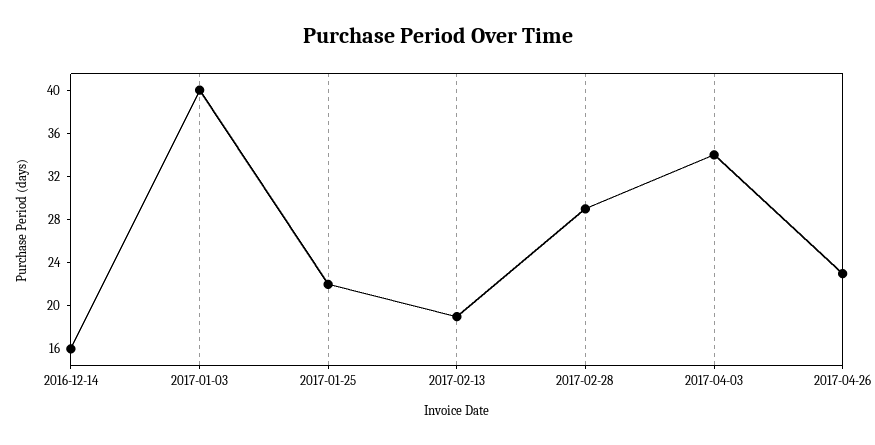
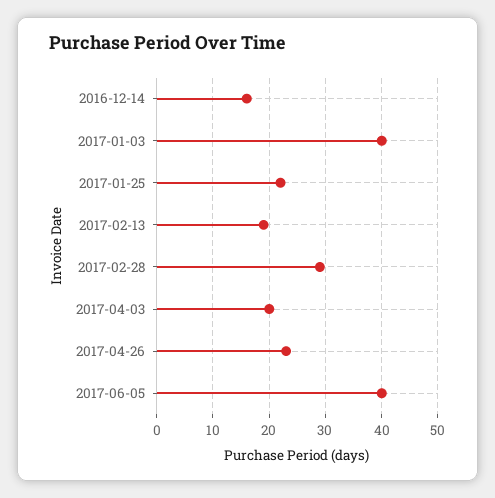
2017-04-03: 34 -> 20
2017-06-05: none -> 40

